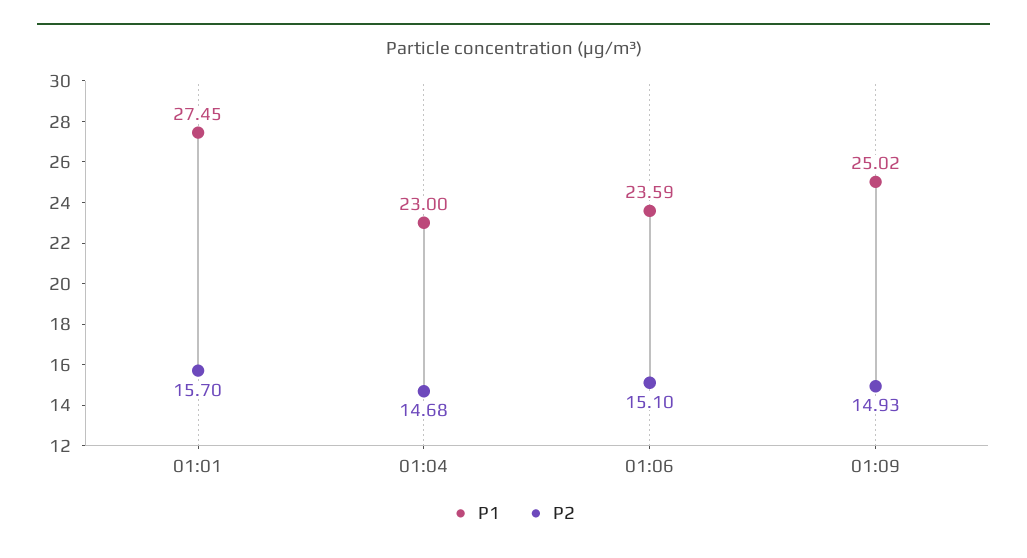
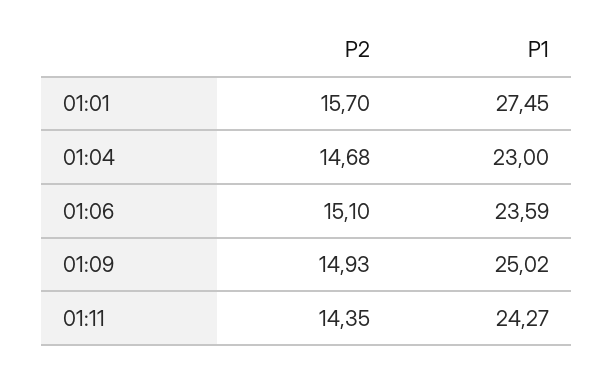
P2, 01:11: none -> 14.35
P1, 01:11: none -> 24.27

